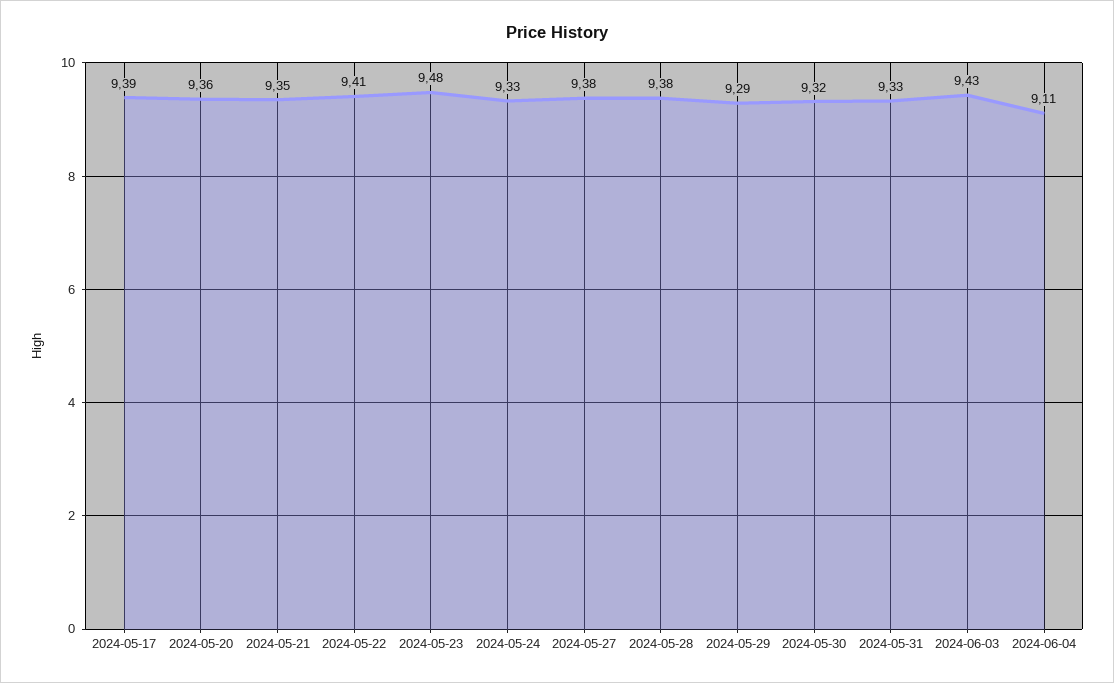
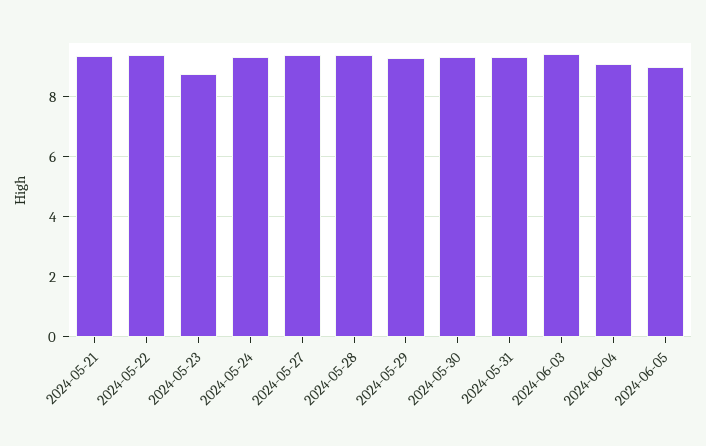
2024-05-17: 9.39 -> none
2024-05-20: 9.36 -> none
2024-05-23: 9.48 -> 8.8
2024-06-05: none -> 9

